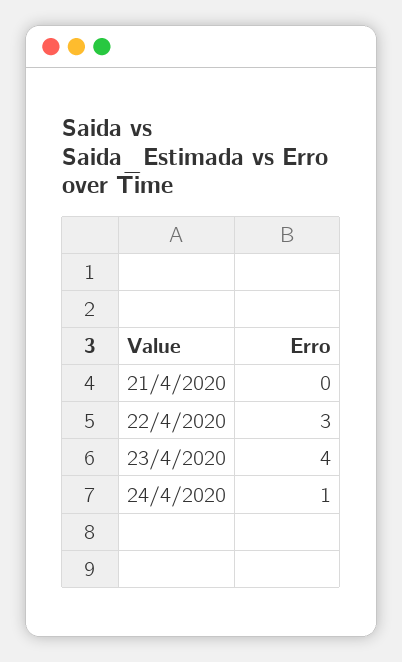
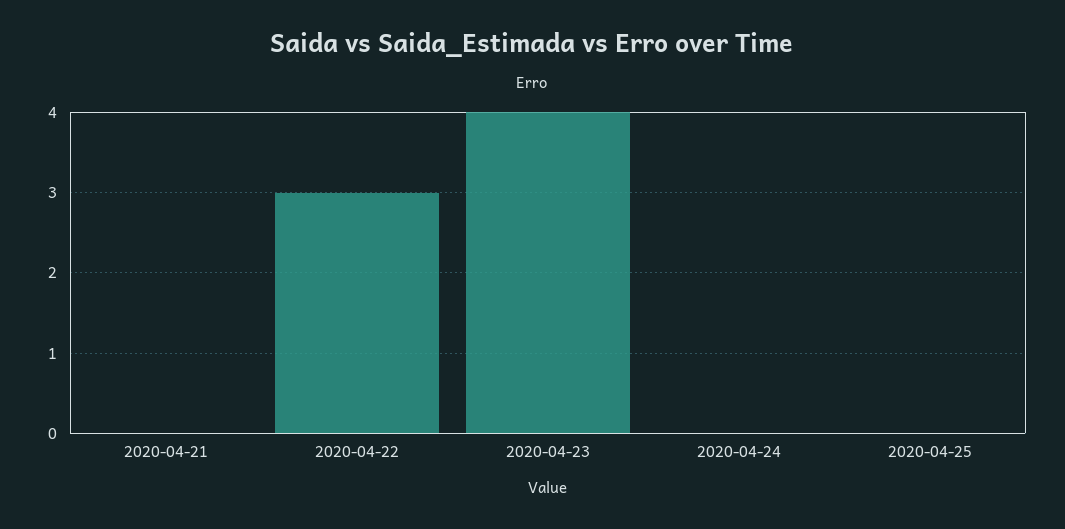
24/4/2020: 1 -> 0
2020-04-25: none -> 0

